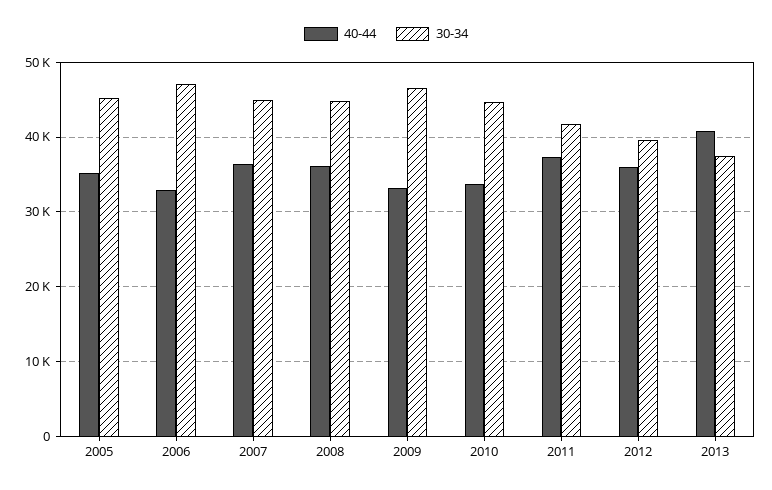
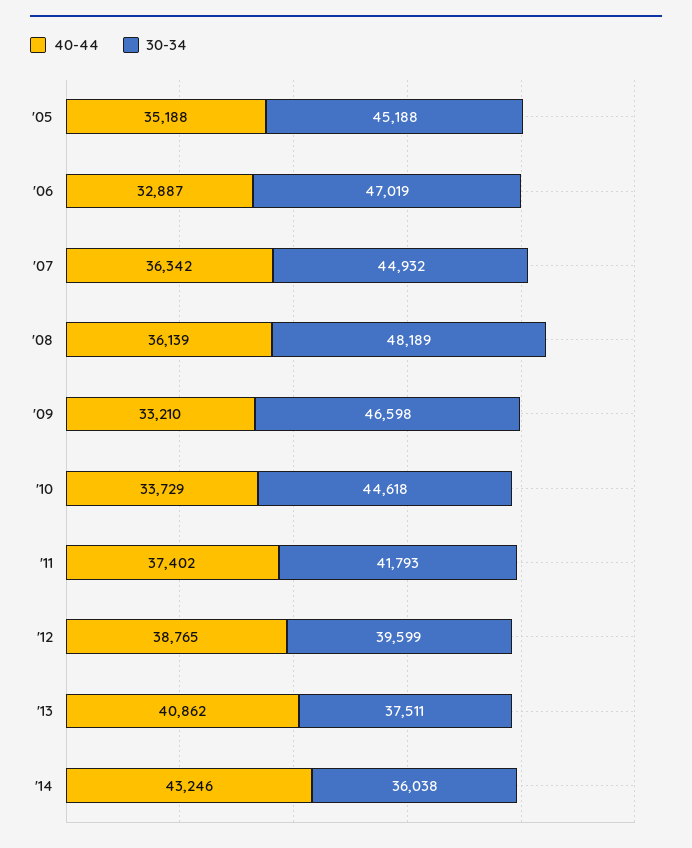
30-34, 2008: 45000 -> 48189
40-44, 2012: 36000 -> 38765
40-44, '14: none -> 43246
30-34, '14: none -> 36038

